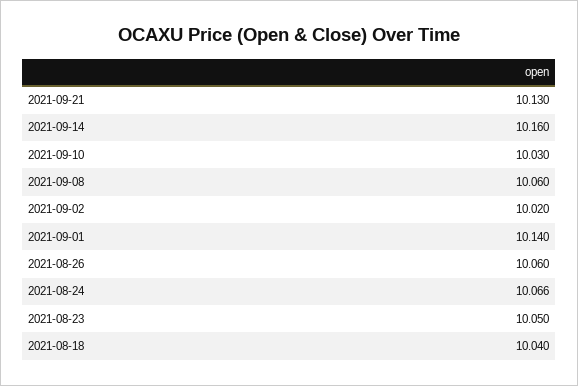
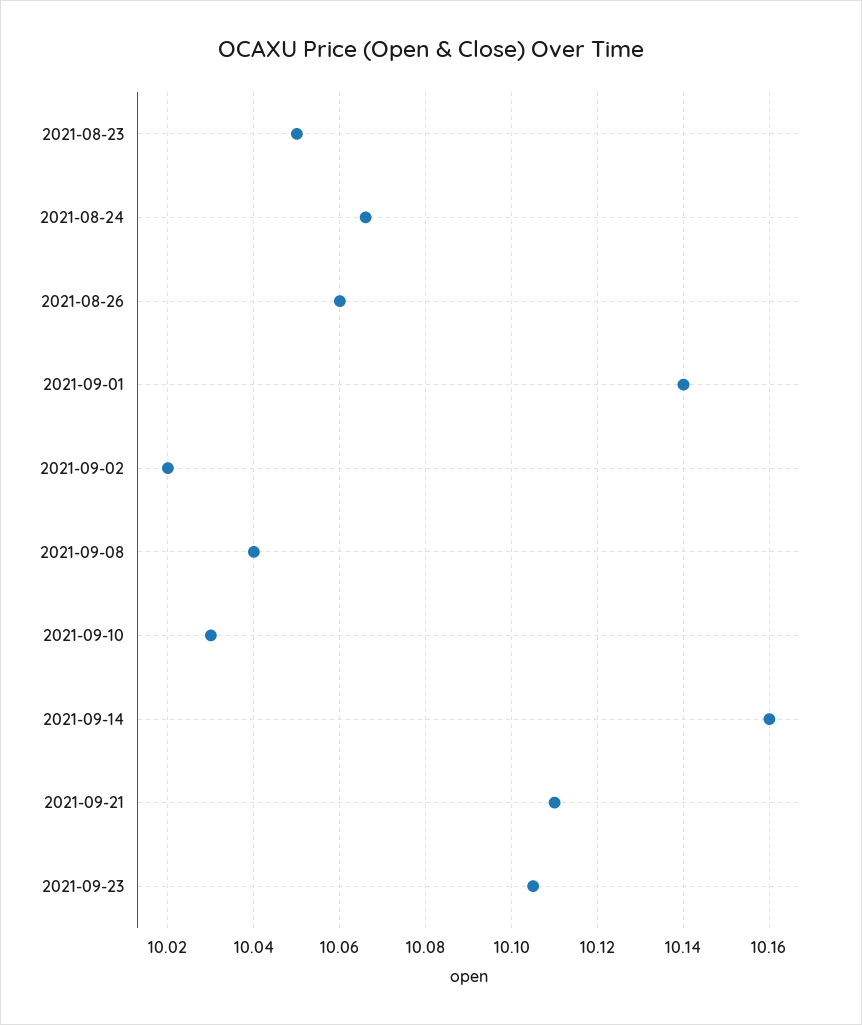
2021-09-21: 10.13 -> 10.11
2021-09-08: 10.06 -> 10.04
2021-08-18: 10.04 -> none
2021-09-23: none -> 10.105

